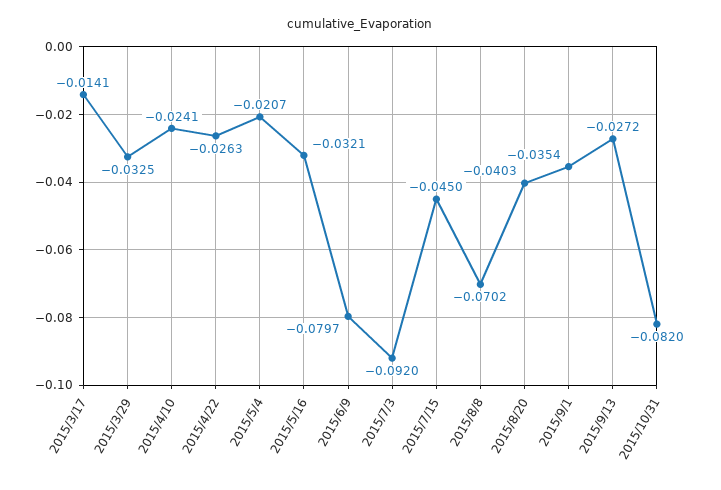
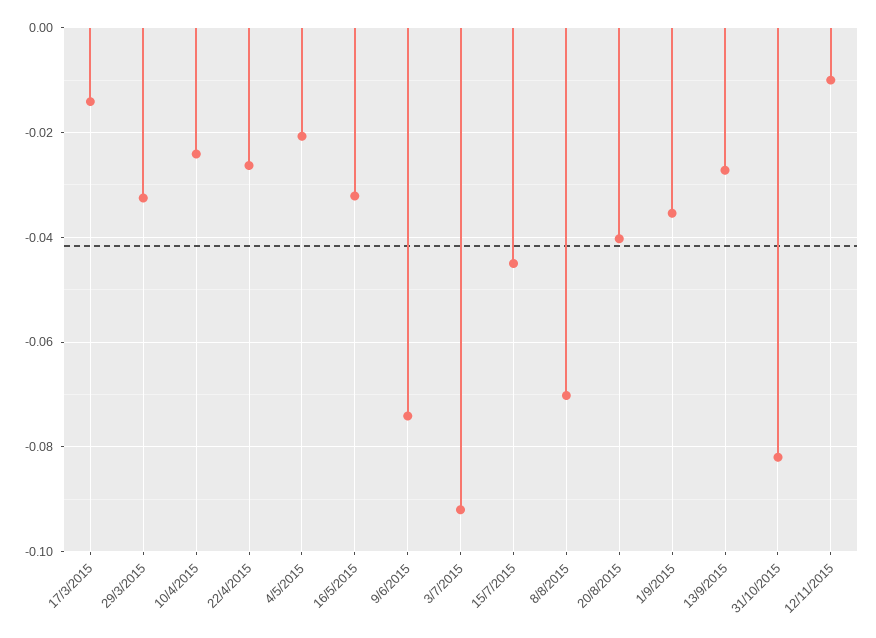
2015/6/9: -0.0797 -> -0.074
12/11/2015: none -> -0.01

